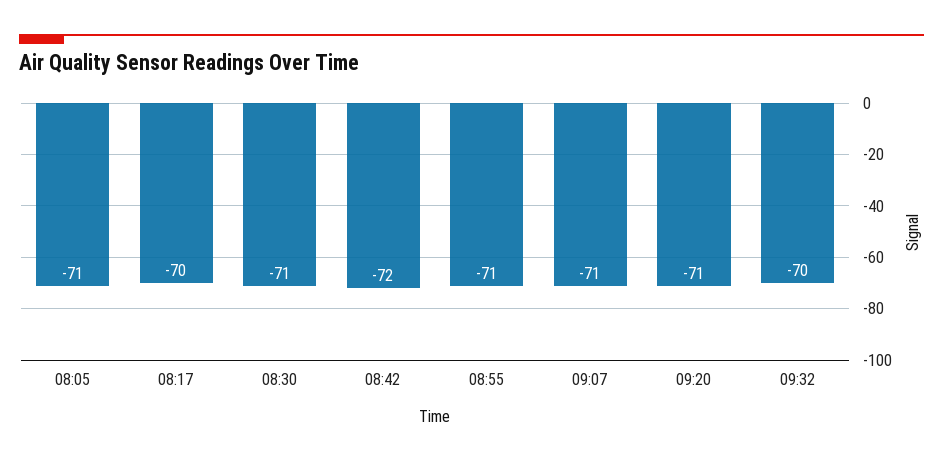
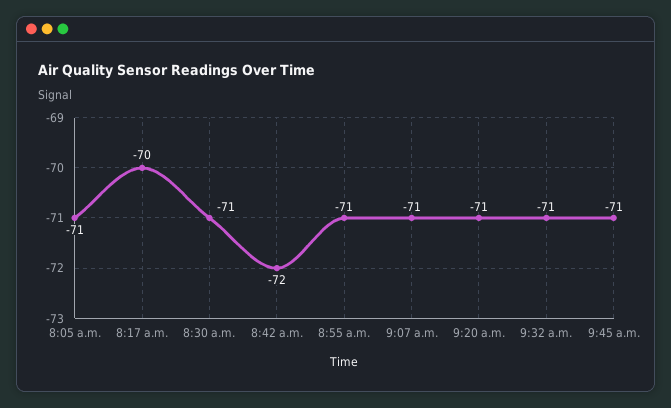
09:32: -70 -> -71
9:45 a.m.: none -> -71

